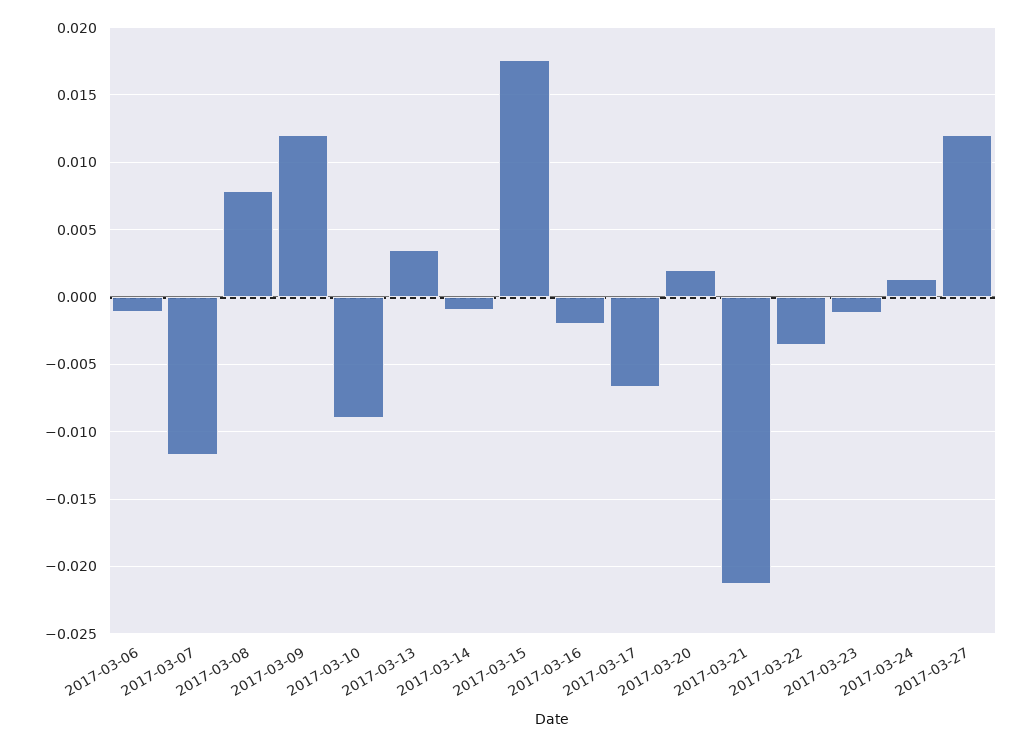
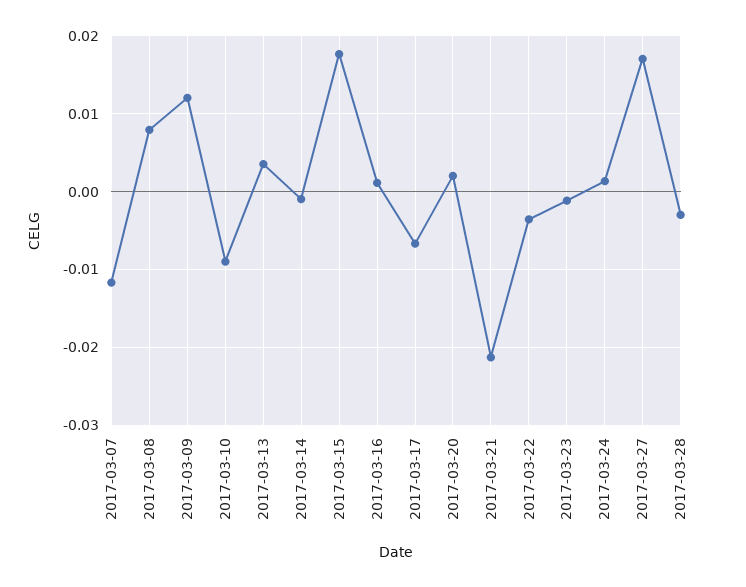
2017-03-06: -0.001 -> none
2017-03-16: -0.002 -> 0.001
2017-03-27: 0.012 -> 0.017
2017-03-28: none -> -0.003

